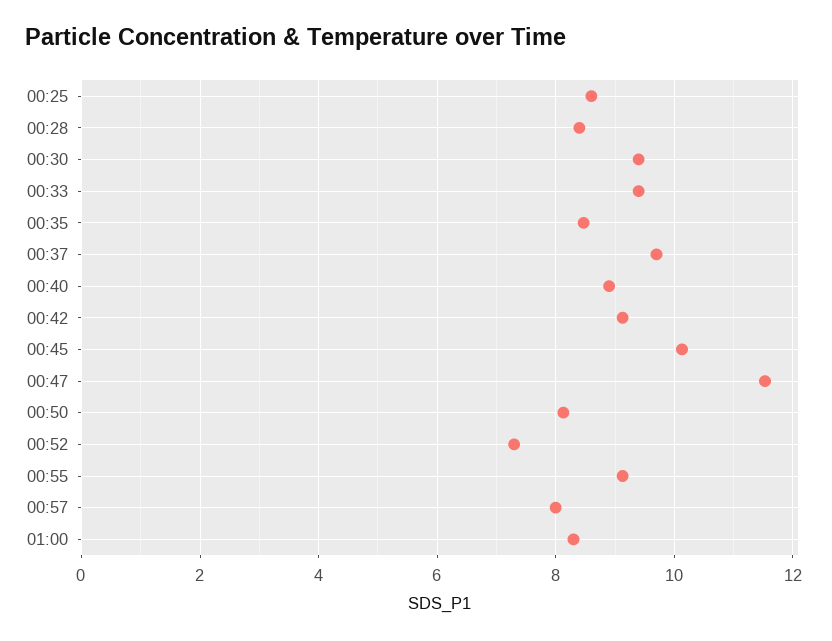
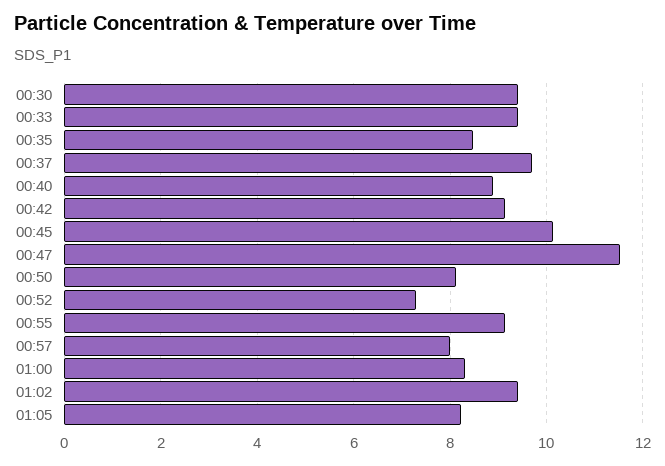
00:25: 8.6 -> none
00:28: 8.4 -> none
01:02: none -> 9.4
01:05: none -> 8.2

